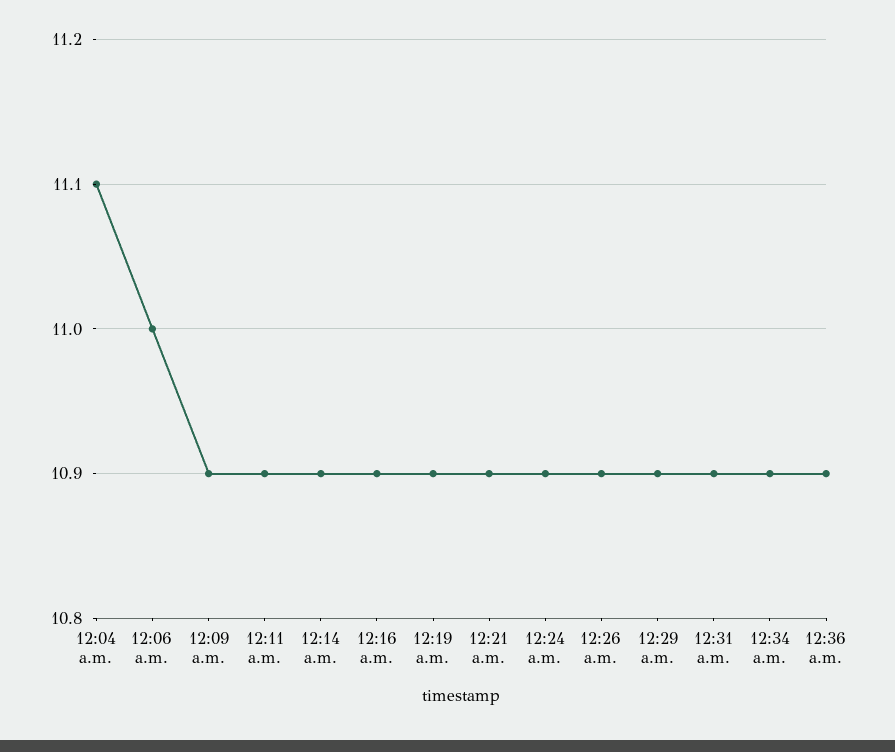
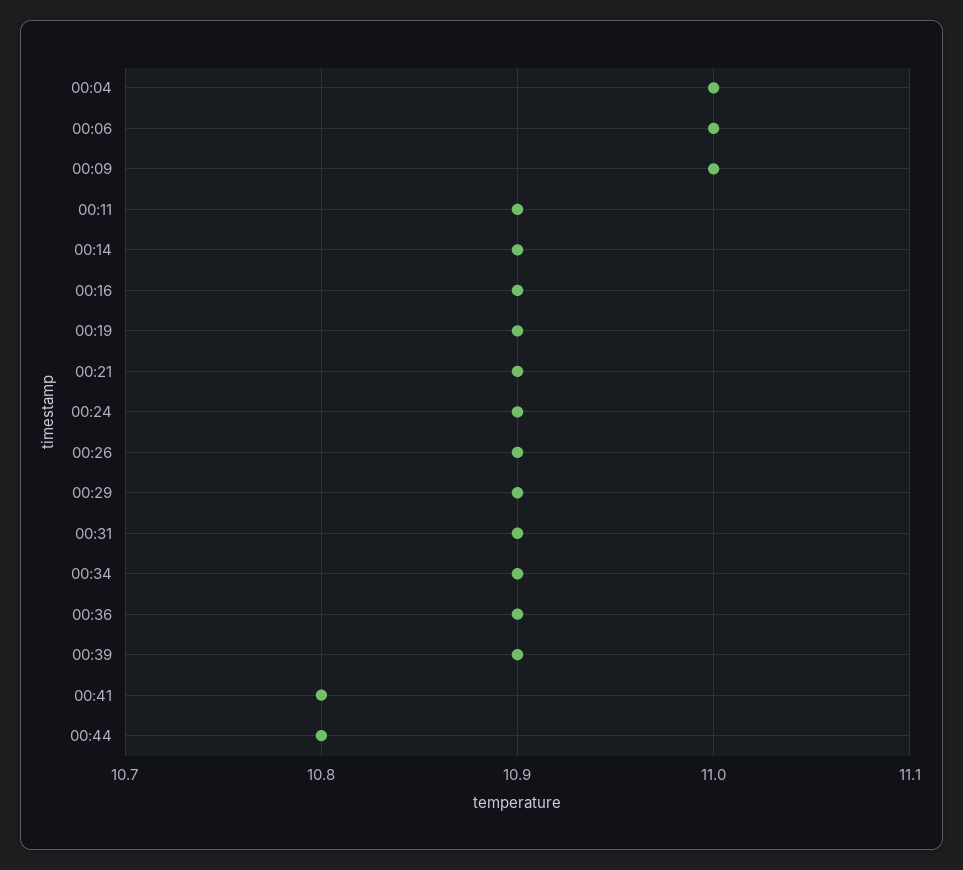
12:04 a.m.: 11.1 -> 11
12:09 a.m.: 10.9 -> 11
00:39: none -> 10.9
00:41: none -> 10.8
00:44: none -> 10.8

